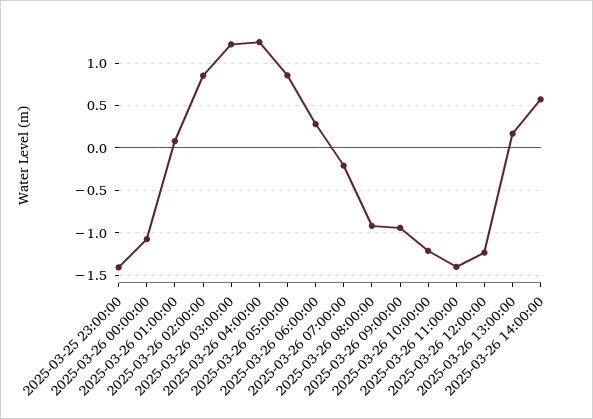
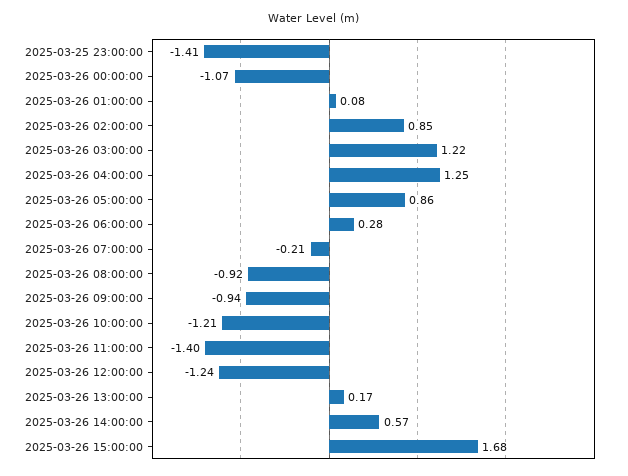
2025-03-26 15:00:00: none -> 1.68

